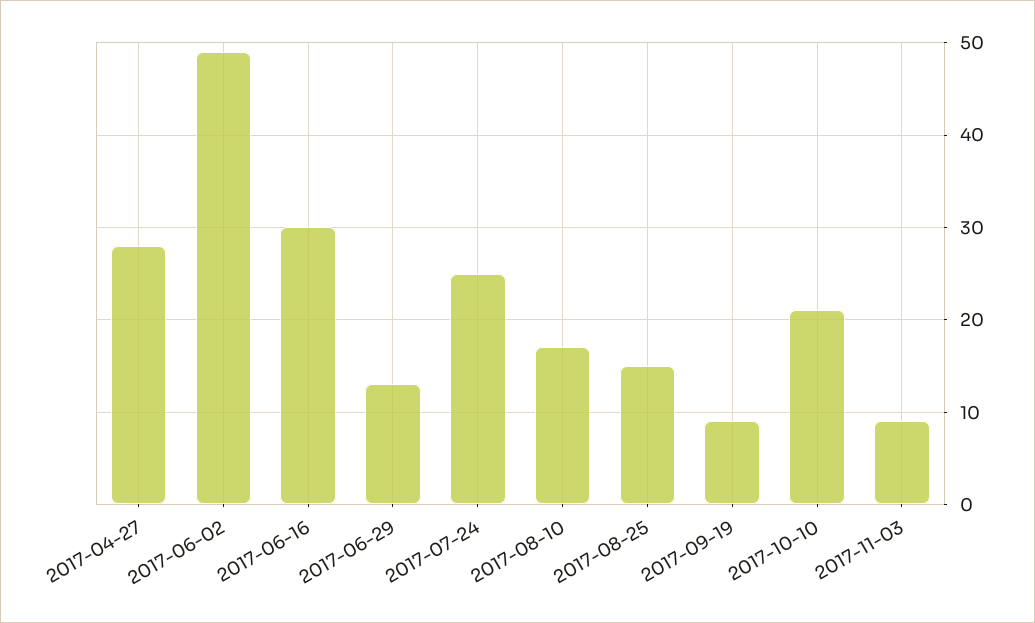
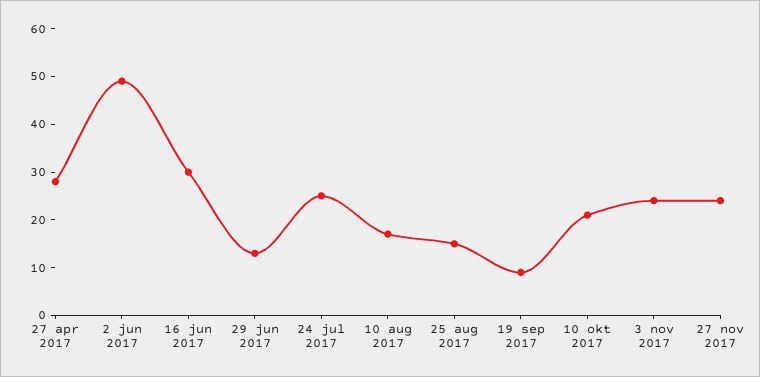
2017-11-03: 9 -> 25
27 nov 2017: none -> 25

